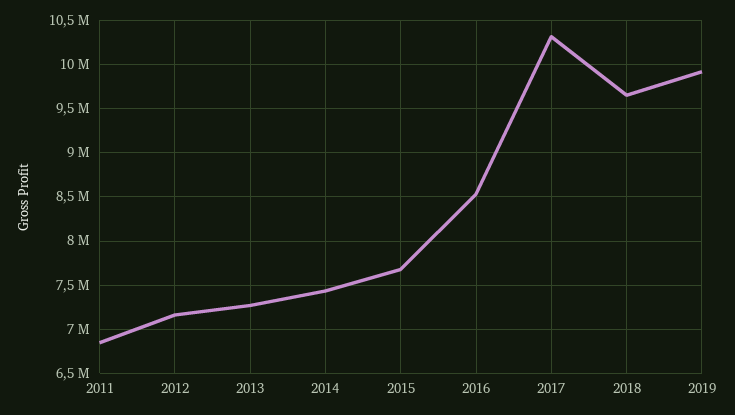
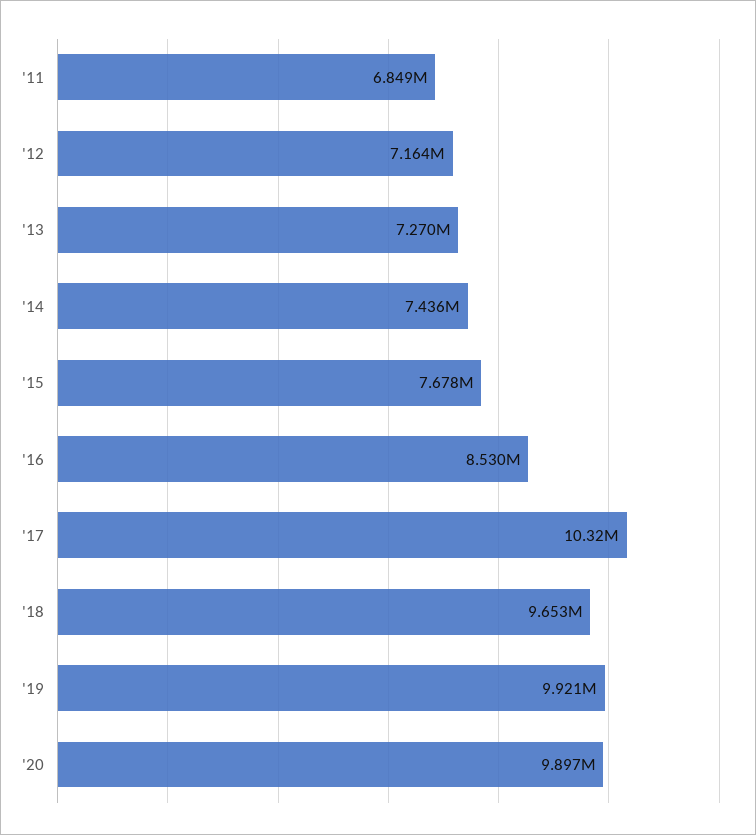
'20: none -> 9897000

